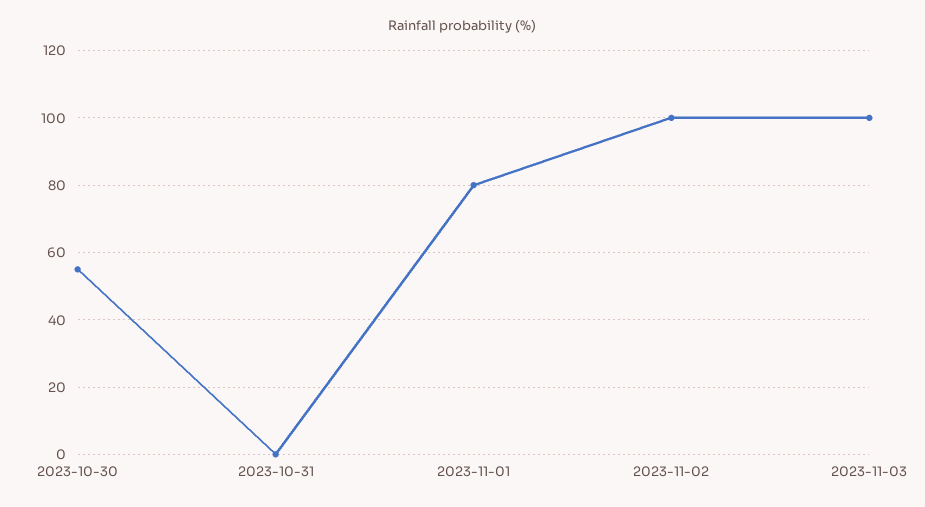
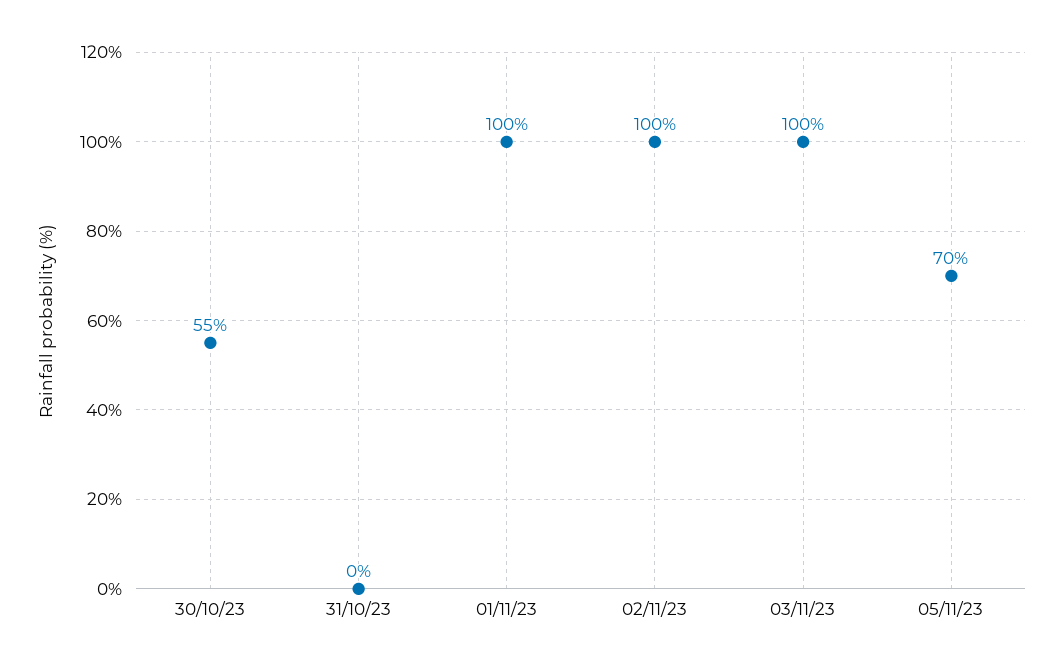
2023-11-01: 80 -> 100
05/11/23: none -> 70

